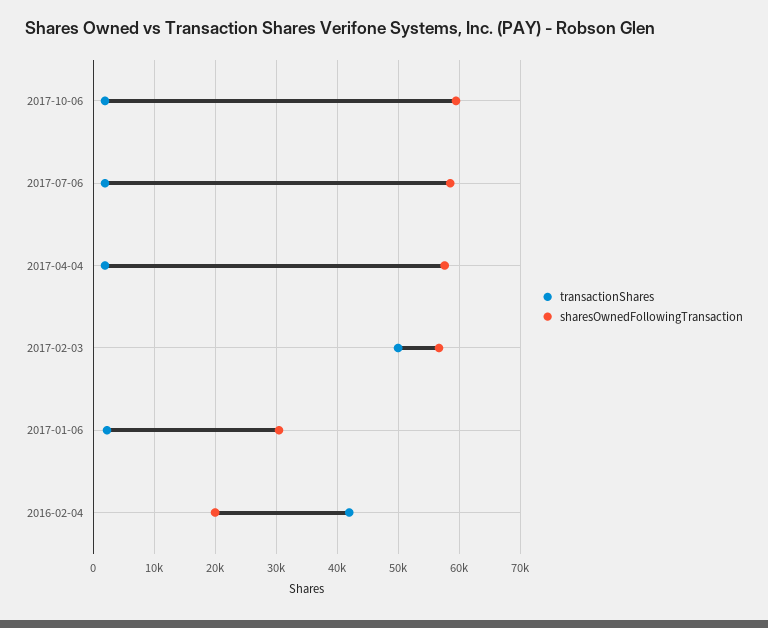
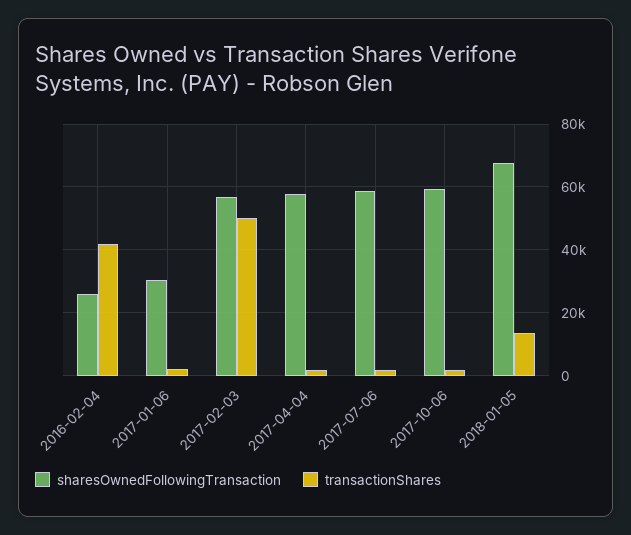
sharesOwnedFollowingTransaction, 2016-02-04: 20000 -> 26000
sharesOwnedFollowingTransaction, 2018-01-05: none -> 68000
transactionShares, 2018-01-05: none -> 14000

